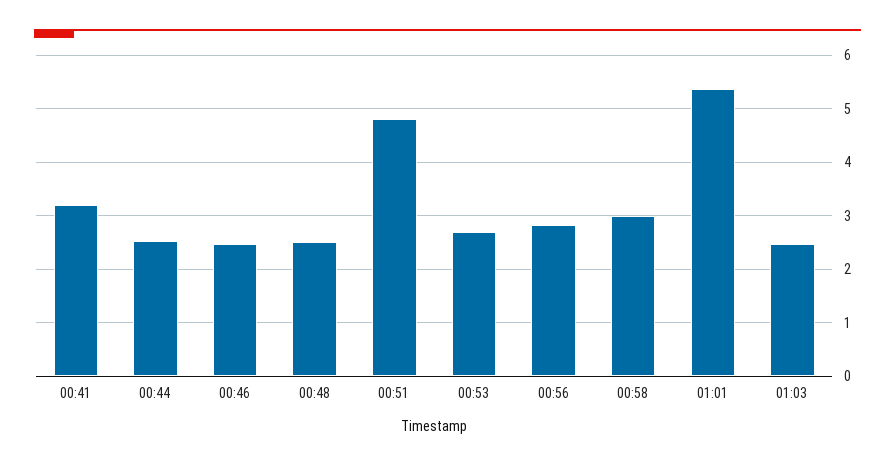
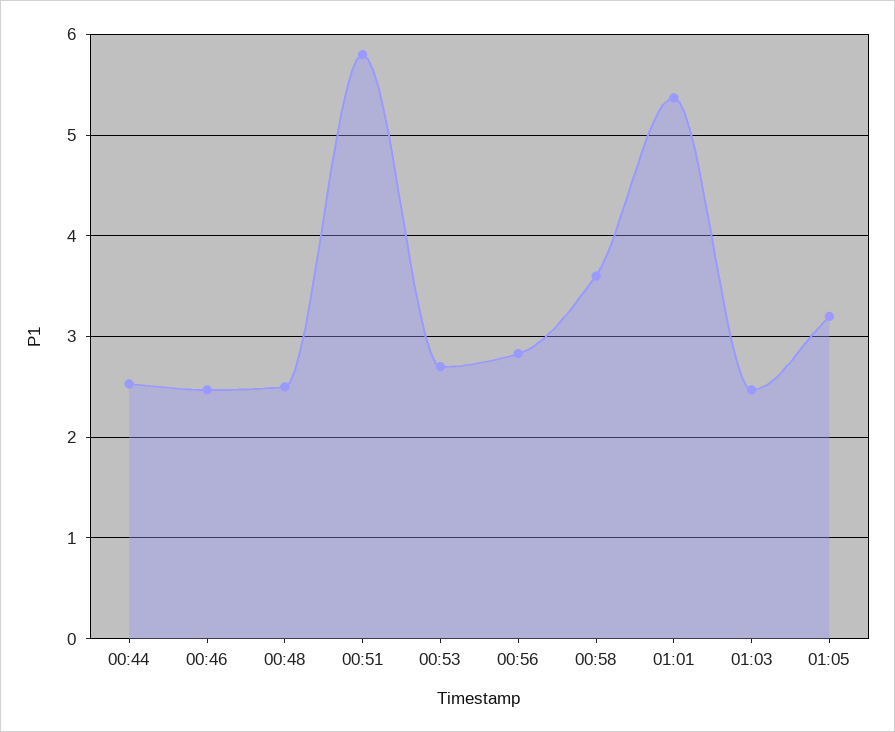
00:41: 3.2 -> none
00:51: 4.8 -> 5.8
00:58: 3 -> 3.6
01:05: none -> 3.2

